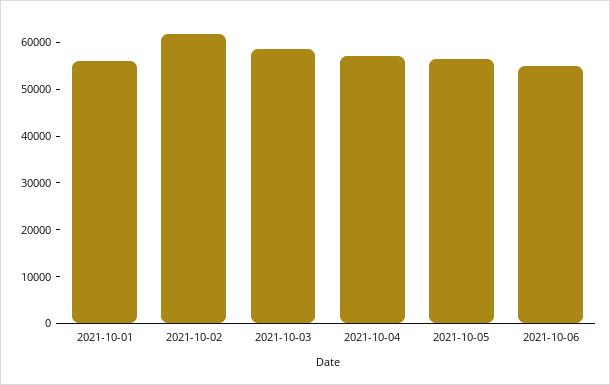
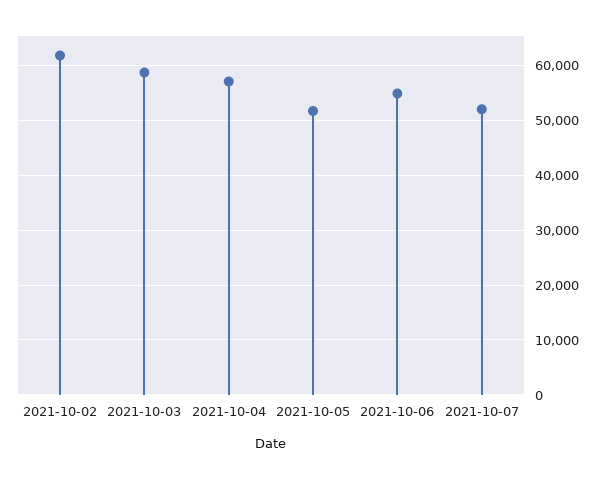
2021-10-01: 56000 -> none
2021-10-05: 56000 -> 52000
2021-10-07: none -> 52000

